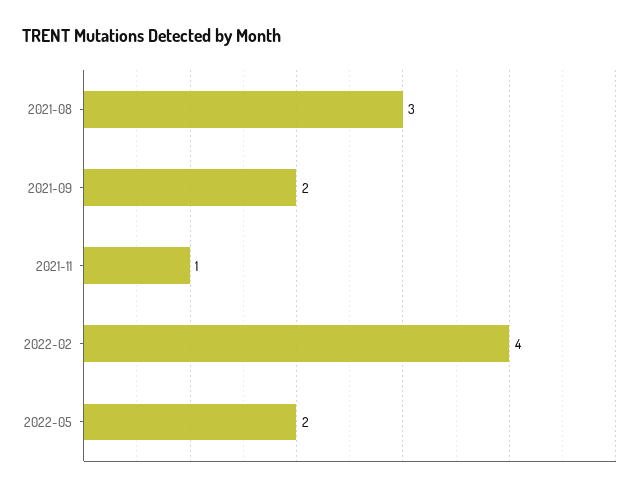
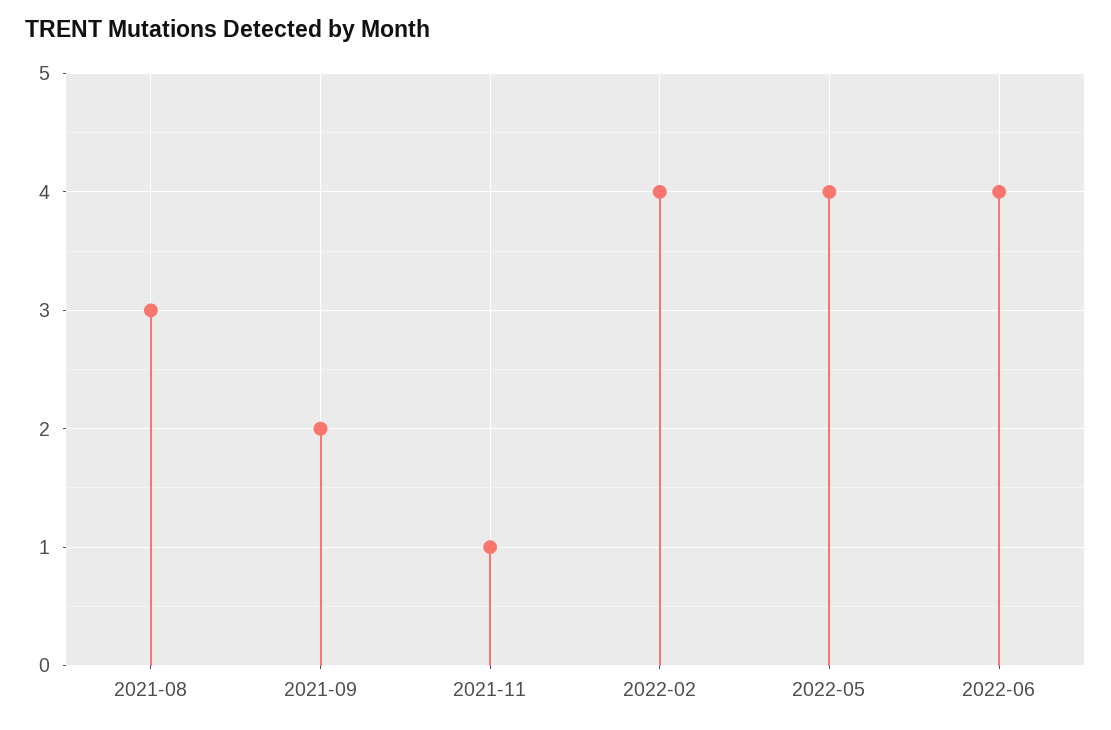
2022-05: 2 -> 4
2022-06: none -> 4

